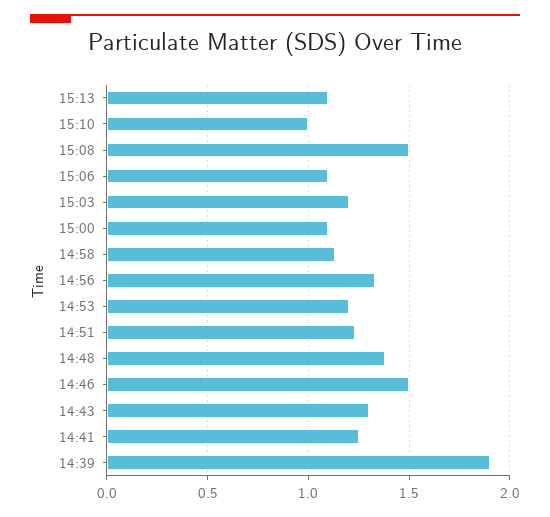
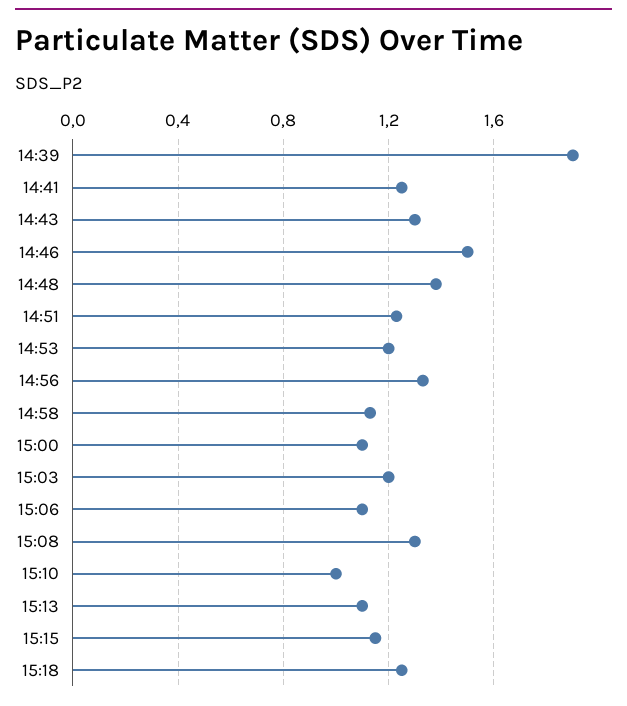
15:08: 1.5 -> 1.3
15:15: none -> 1.15
15:18: none -> 1.25

